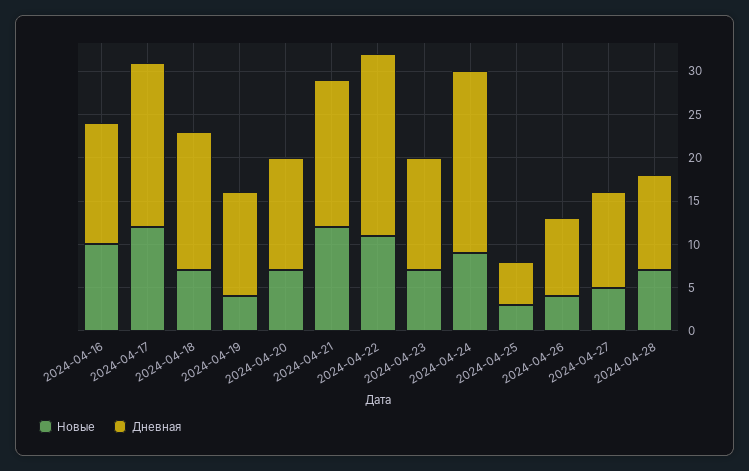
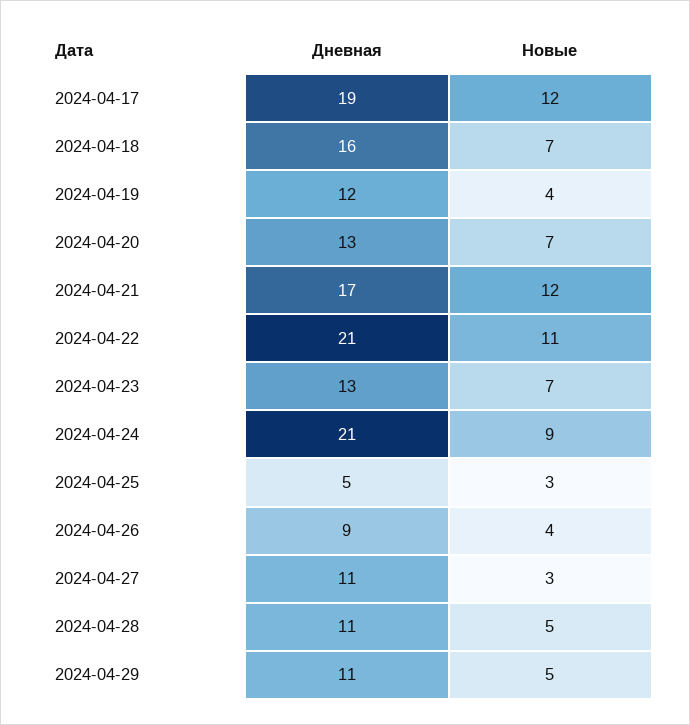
Новые, 2024-04-16: 10 -> none
Дневная, 2024-04-16: 14 -> none
Новые, 2024-04-27: 5 -> 3
Новые, 2024-04-28: 7 -> 5
Дневная, 2024-04-29: none -> 11
Новые, 2024-04-29: none -> 5

